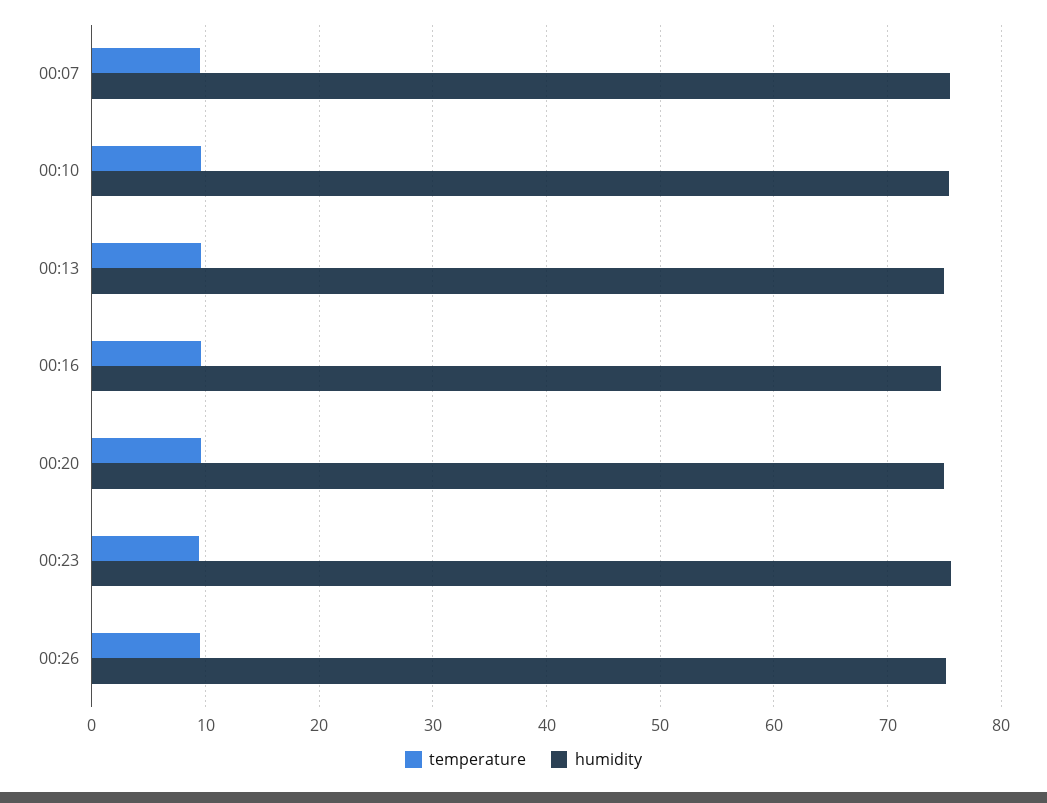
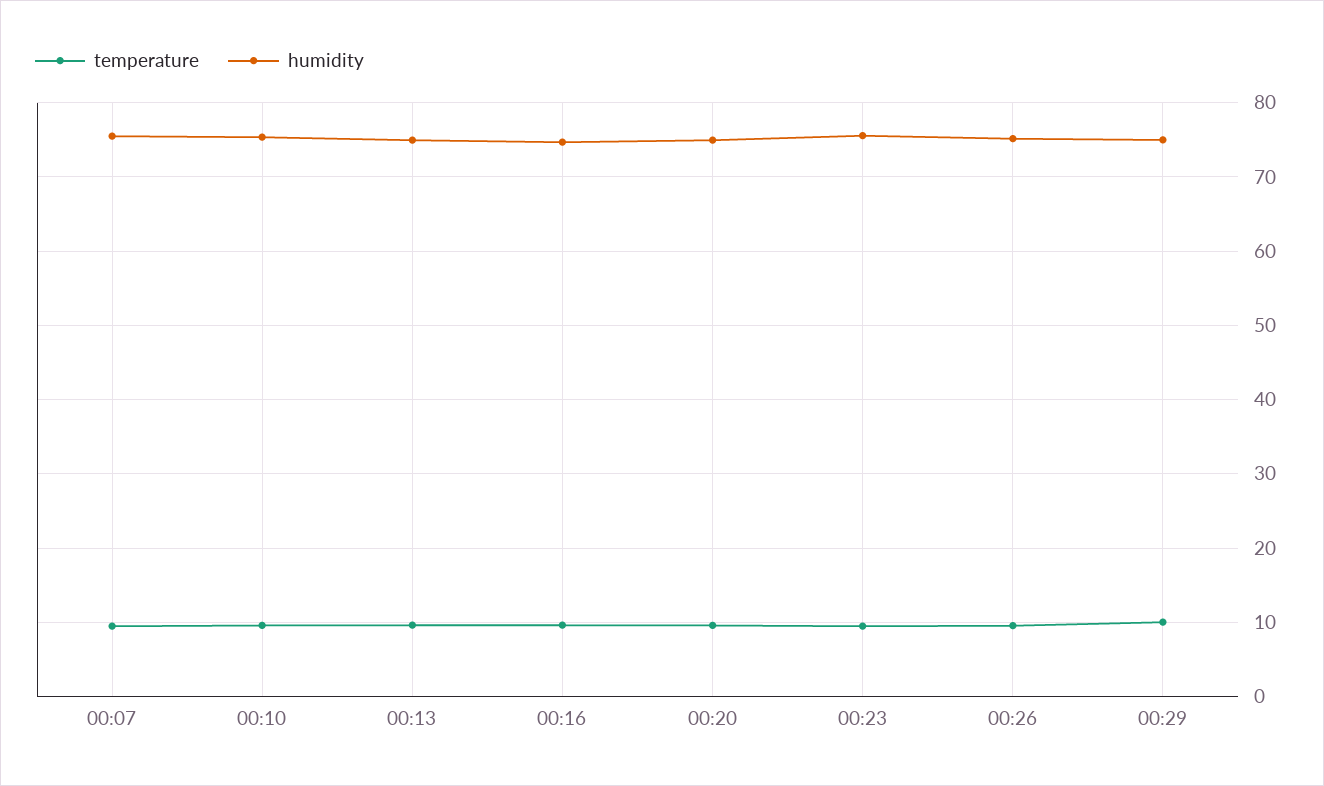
temperature, 00:29: none -> 10
humidity, 00:29: none -> 75

